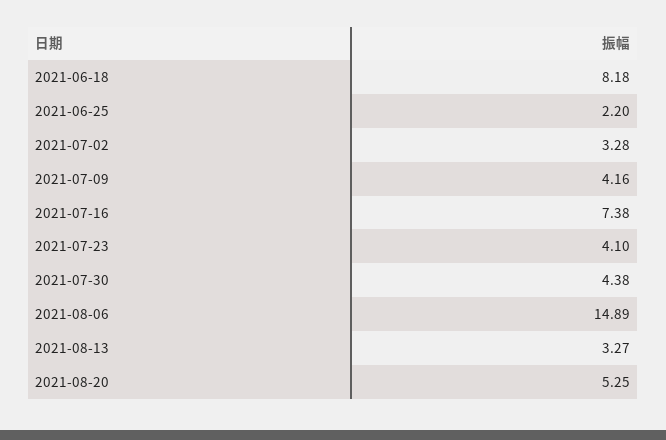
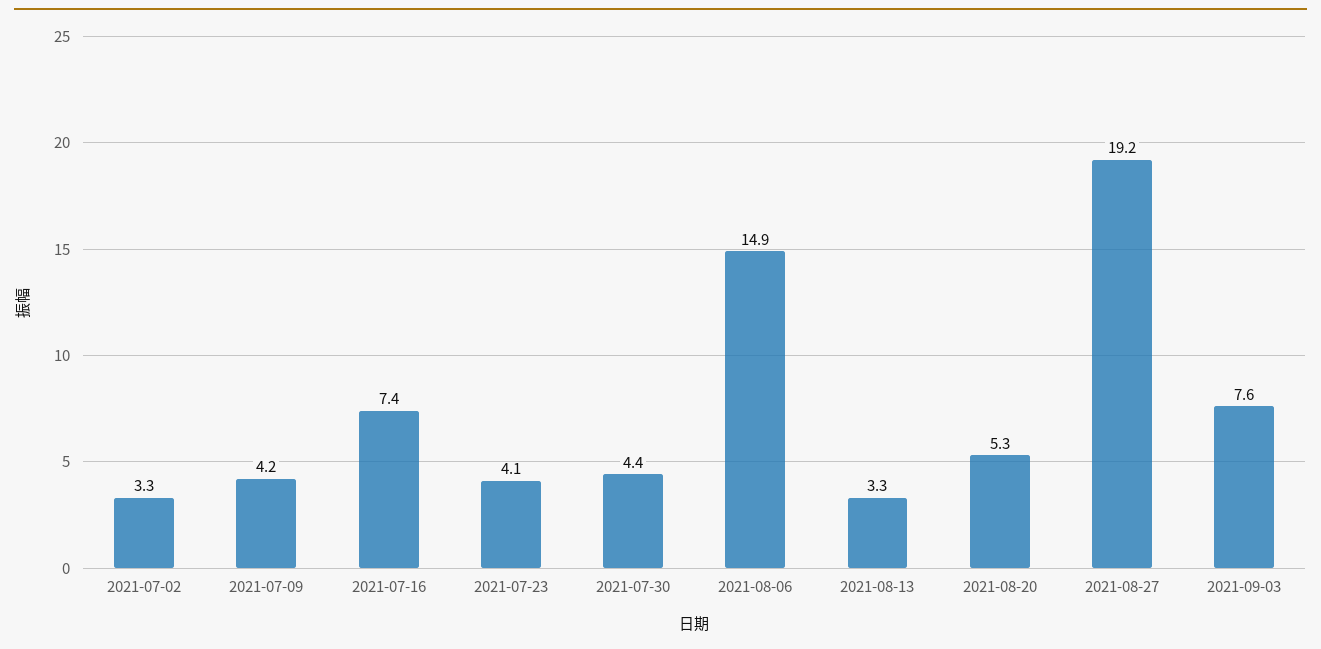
2021-06-18: 8.18 -> none
2021-06-25: 2.2 -> none
2021-08-27: none -> 19.2
2021-09-03: none -> 7.6

